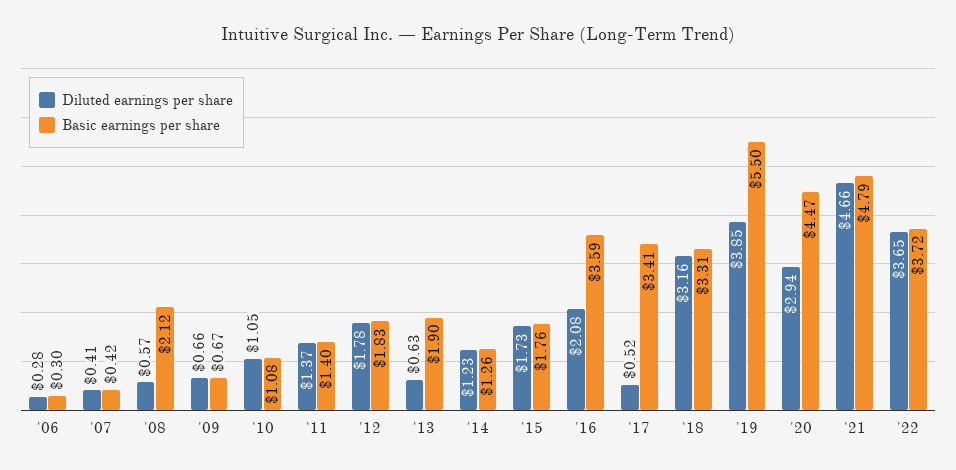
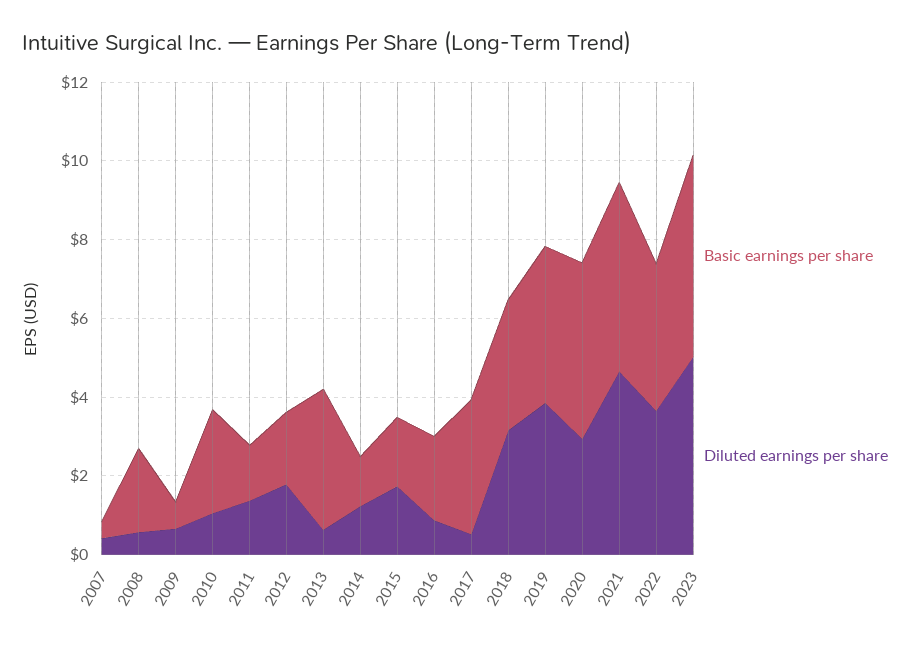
Diluted earnings per share, '06: 0.28 -> none
Basic earnings per share, '06: 0.3 -> none
Basic earnings per share, '10: 1.08 -> 2.5
Basic earnings per share, '13: 1.9 -> 3.5
Diluted earnings per share, '16: 2.08 -> 1
Basic earnings per share, '16: 3.59 -> 2
Basic earnings per share, '19: 5.5 -> 4
Basic earnings per share, 2023: none -> 5
Diluted earnings per share, 2023: none -> 5

